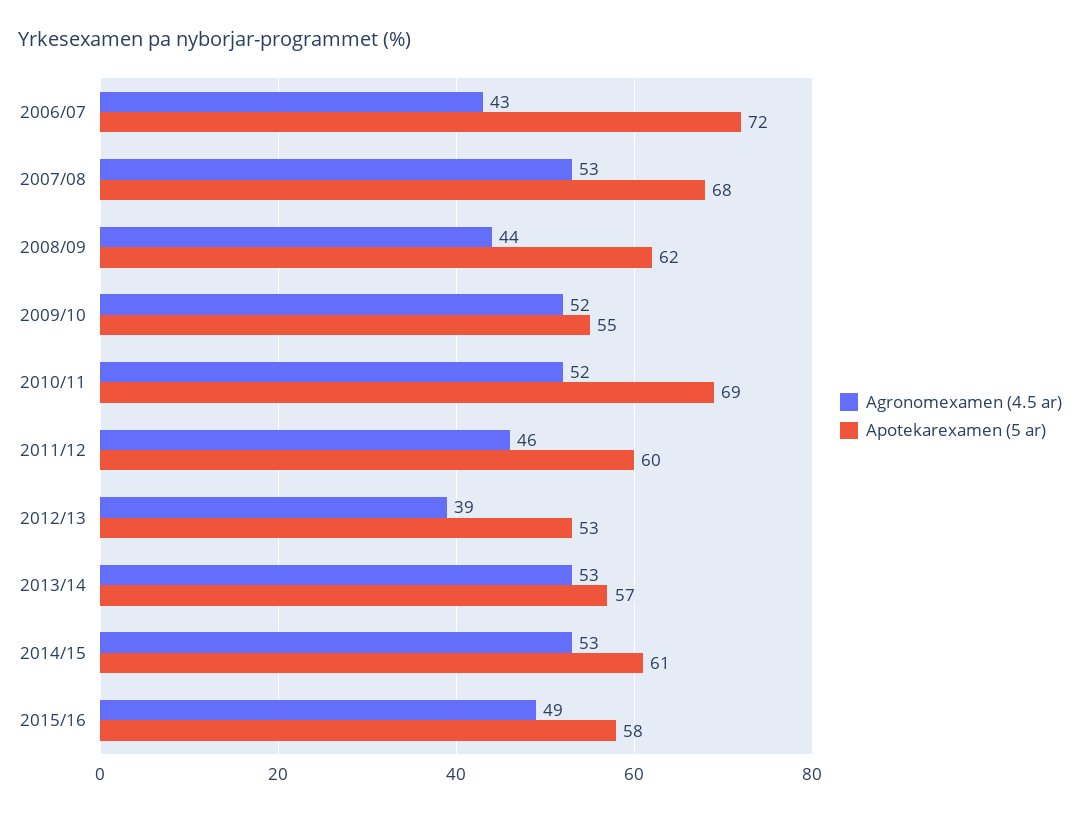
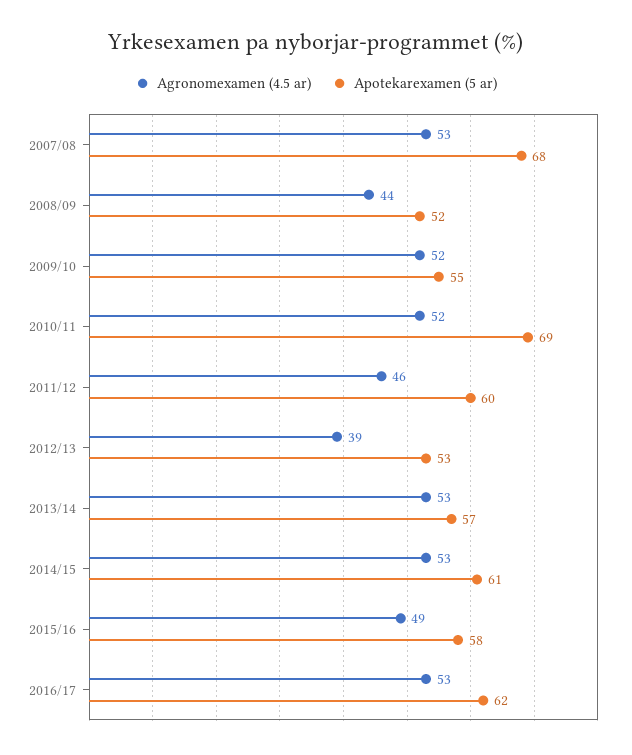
Agronomexamen (4.5 ar), 2006/07: 43 -> none
Apotekarexamen (5 ar), 2006/07: 72 -> none
Apotekarexamen (5 ar), 2008/09: 62 -> 52
Agronomexamen (4.5 ar), 2016/17: none -> 53
Apotekarexamen (5 ar), 2016/17: none -> 62

